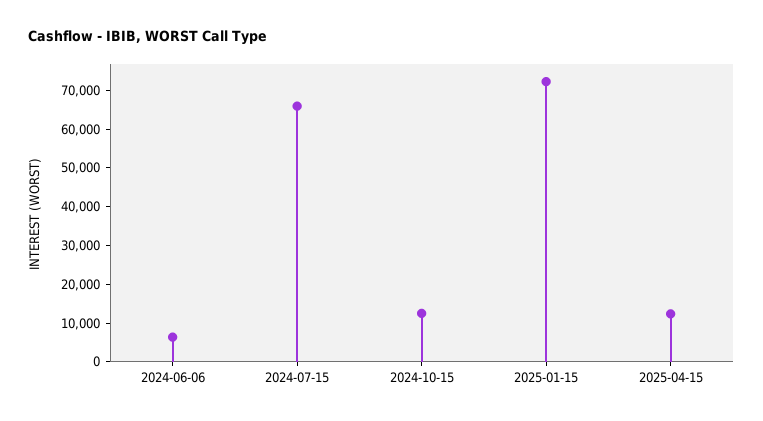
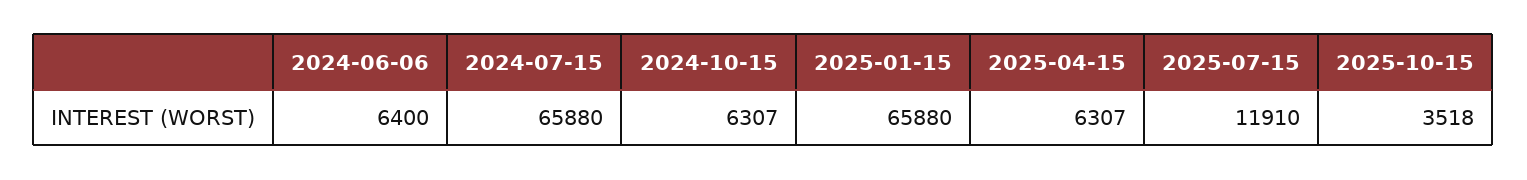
2024-10-15: 12500 -> 6307
2025-01-15: 72500 -> 65880
2025-04-15: 12500 -> 6307
2025-07-15: none -> 11910
2025-10-15: none -> 3518

